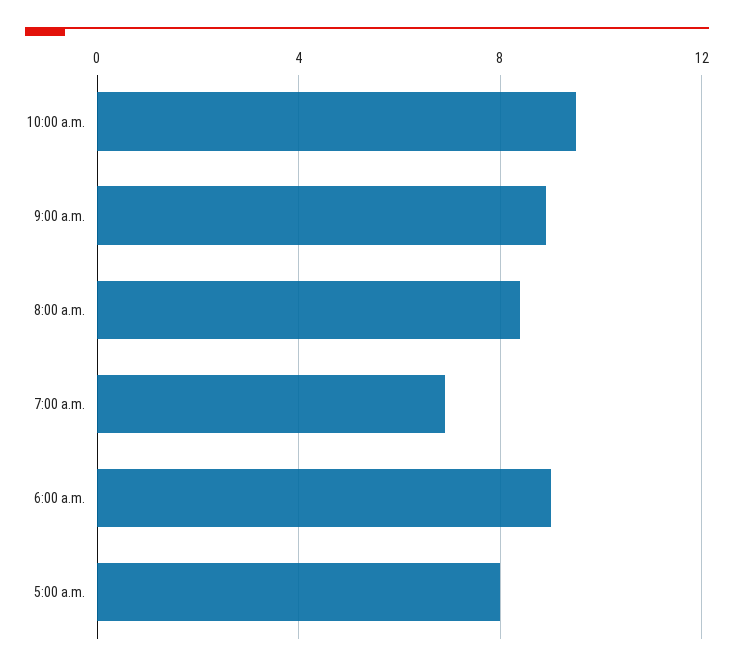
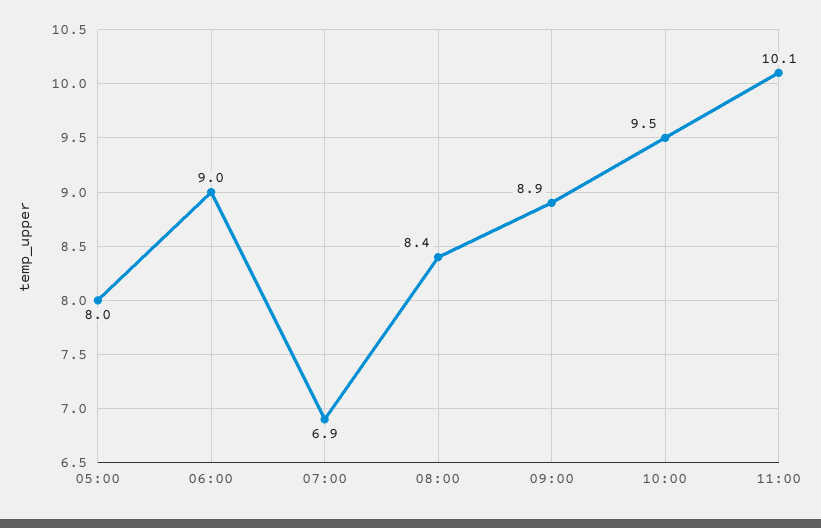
11:00: none -> 10.1

